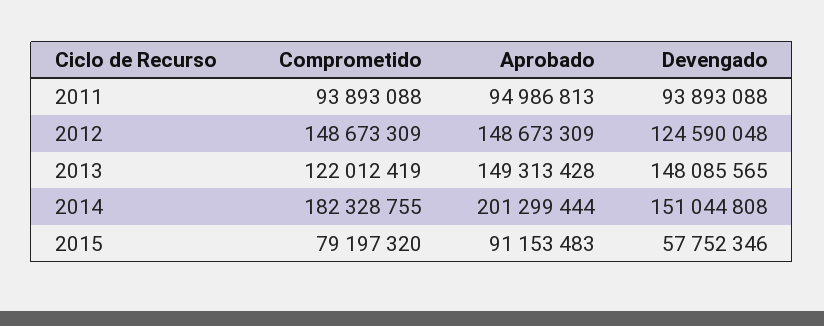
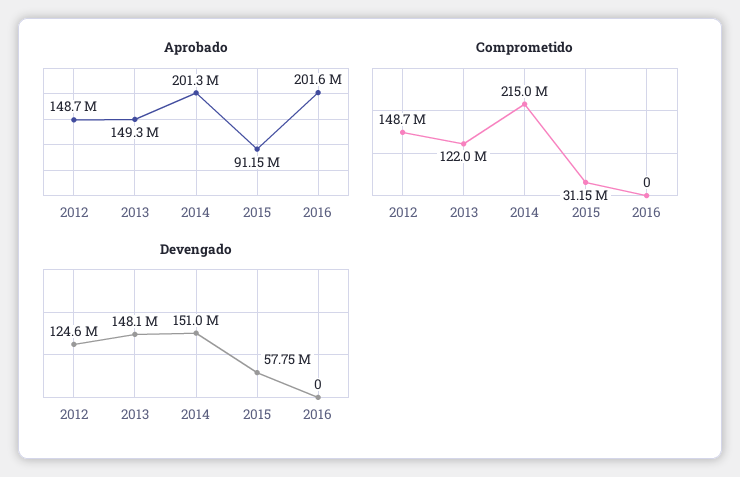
Comprometido, 2011: 93893088 -> none
Aprobado, 2011: 94986813 -> none
Devengado, 2011: 93893088 -> none
Comprometido, 2014: 182328755 -> 215000000
Comprometido, 2015: 79197320 -> 31150000
Aprobado, 2016: none -> 201600000
Comprometido, 2016: none -> 0
Devengado, 2016: none -> 0

